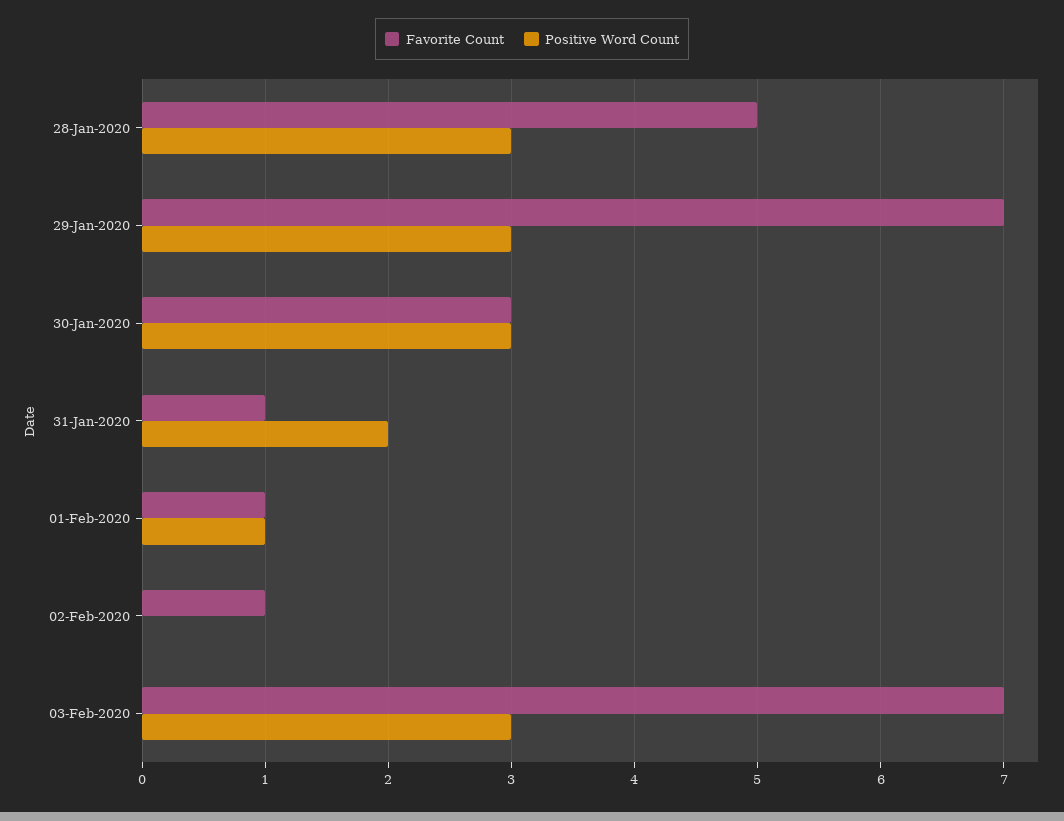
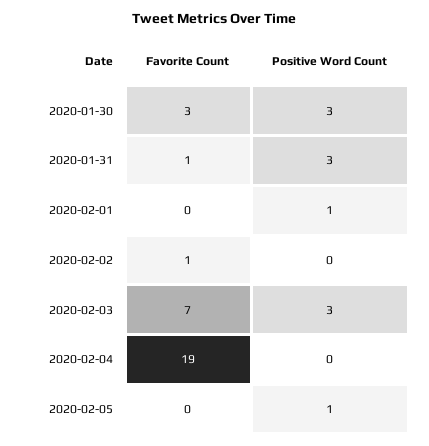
Favorite Count, 28-Jan-2020: 5 -> none
Positive Word Count, 28-Jan-2020: 3 -> none
Favorite Count, 29-Jan-2020: 7 -> none
Positive Word Count, 29-Jan-2020: 3 -> none
Positive Word Count, 31-Jan-2020: 2 -> 3
Favorite Count, 01-Feb-2020: 1 -> 0
Favorite Count, 2020-02-04: none -> 19
Positive Word Count, 2020-02-04: none -> 0
Favorite Count, 2020-02-05: none -> 0
Positive Word Count, 2020-02-05: none -> 1

